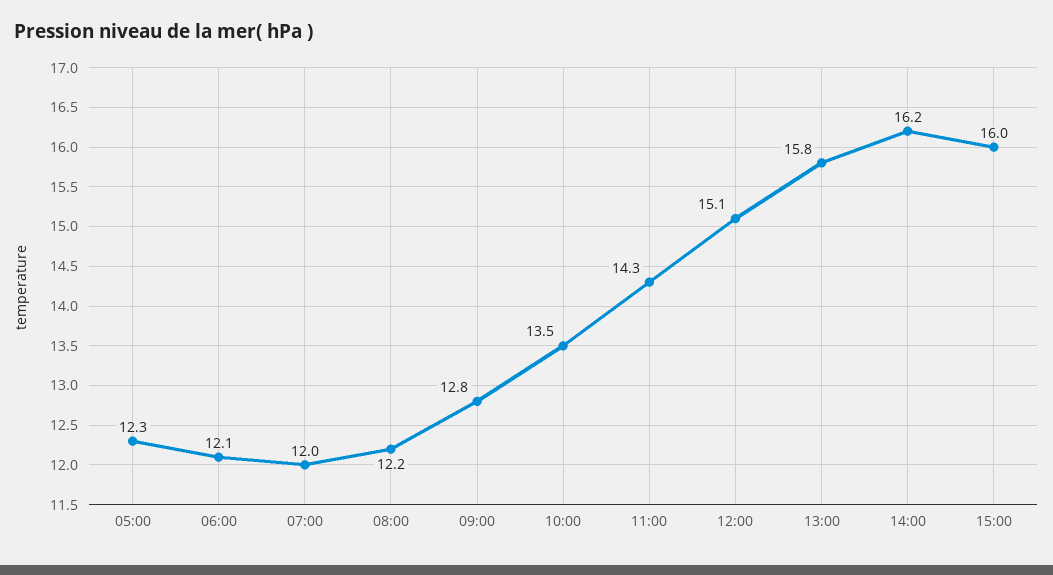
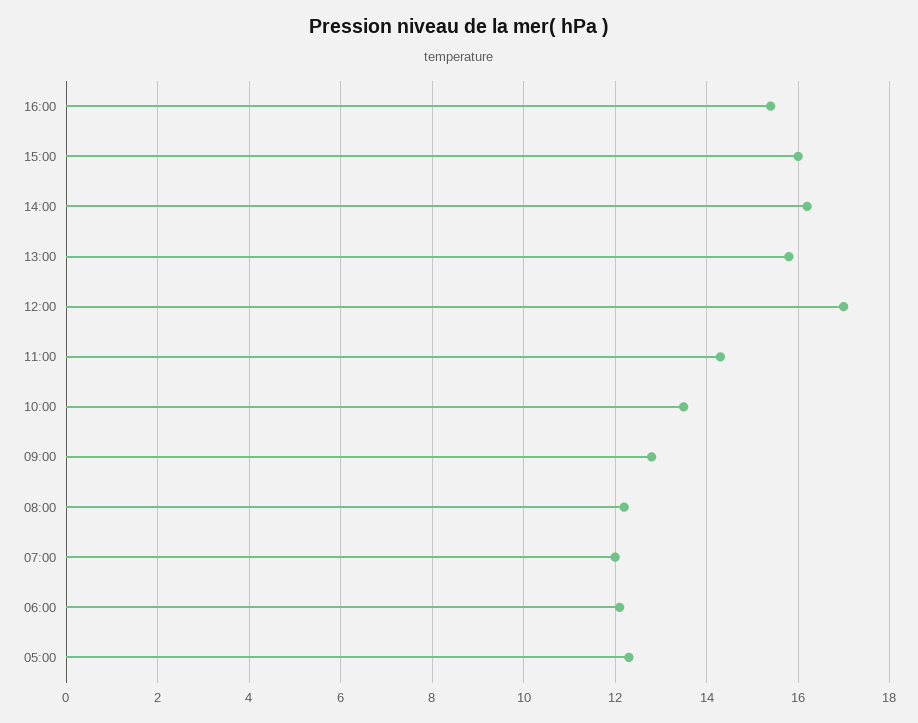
12:00: 15.1 -> 17
16:00: none -> 15.5

